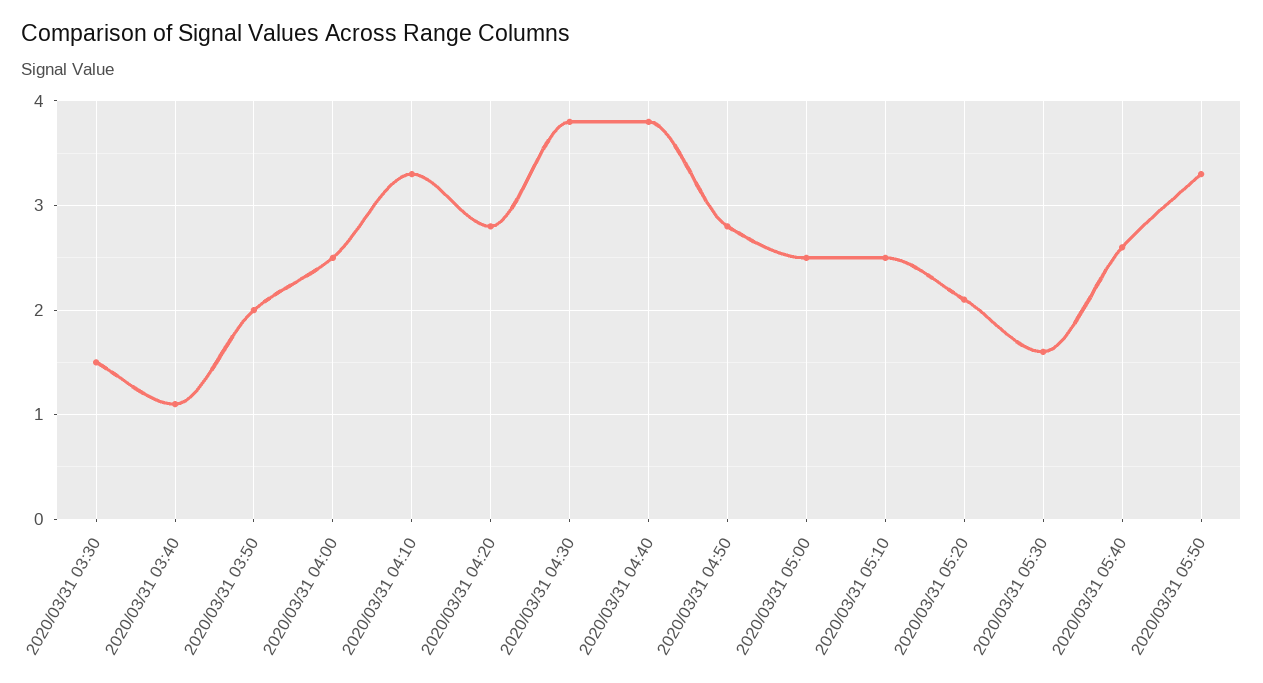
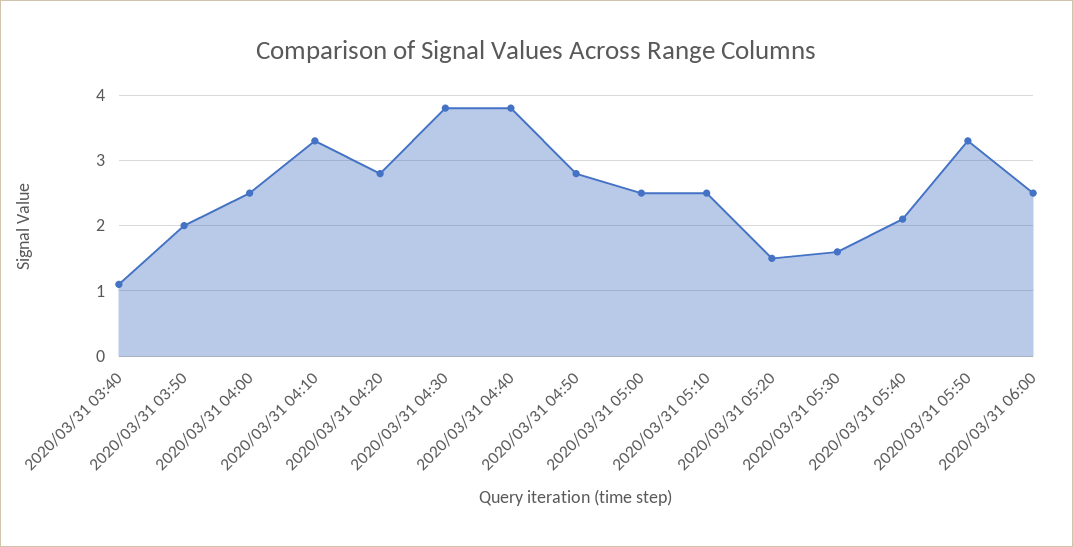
2020/03/31 03:30: 1.5 -> none
2020/03/31 05:20: 2.1 -> 1.5
2020/03/31 05:40: 2.6 -> 2.1
2020/03/31 06:00: none -> 2.5

